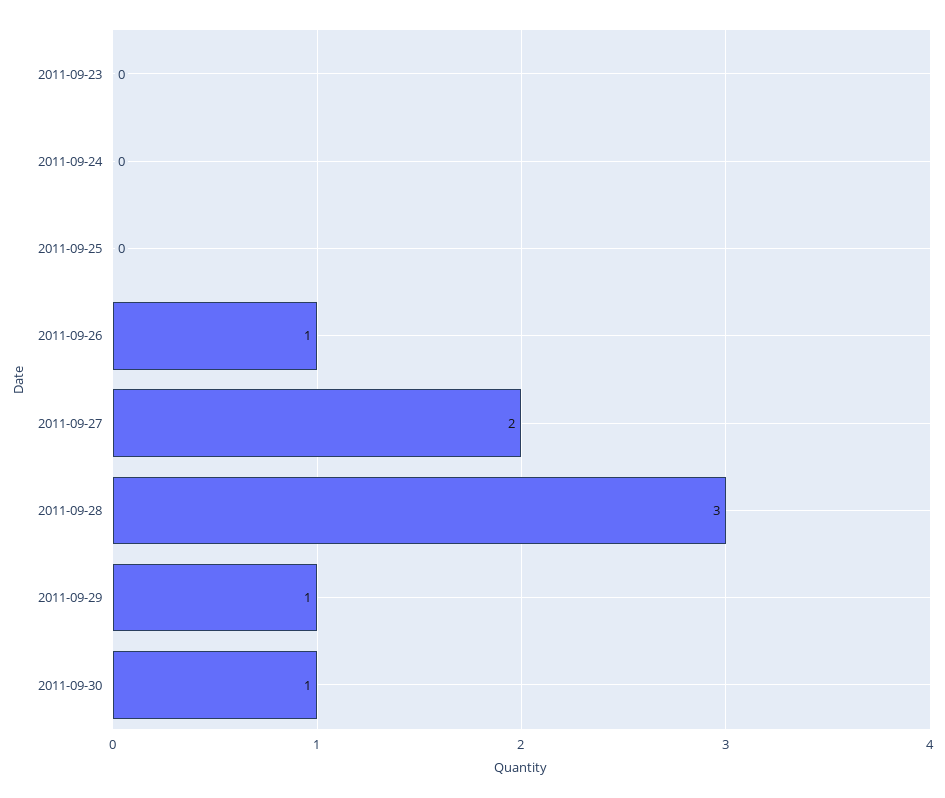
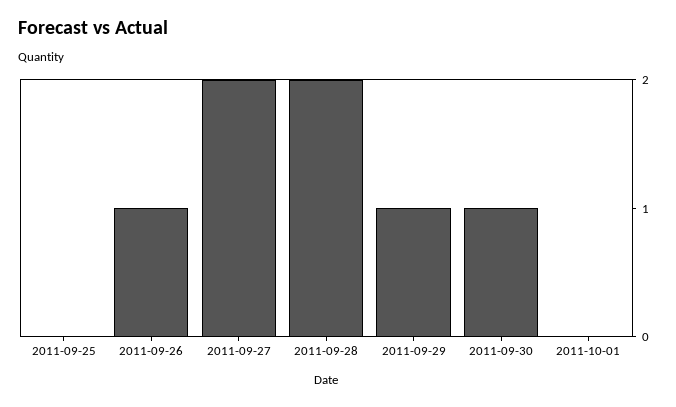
2011-09-23: 0 -> none
2011-09-24: 0 -> none
2011-09-28: 3 -> 2
2011-10-01: none -> 0

